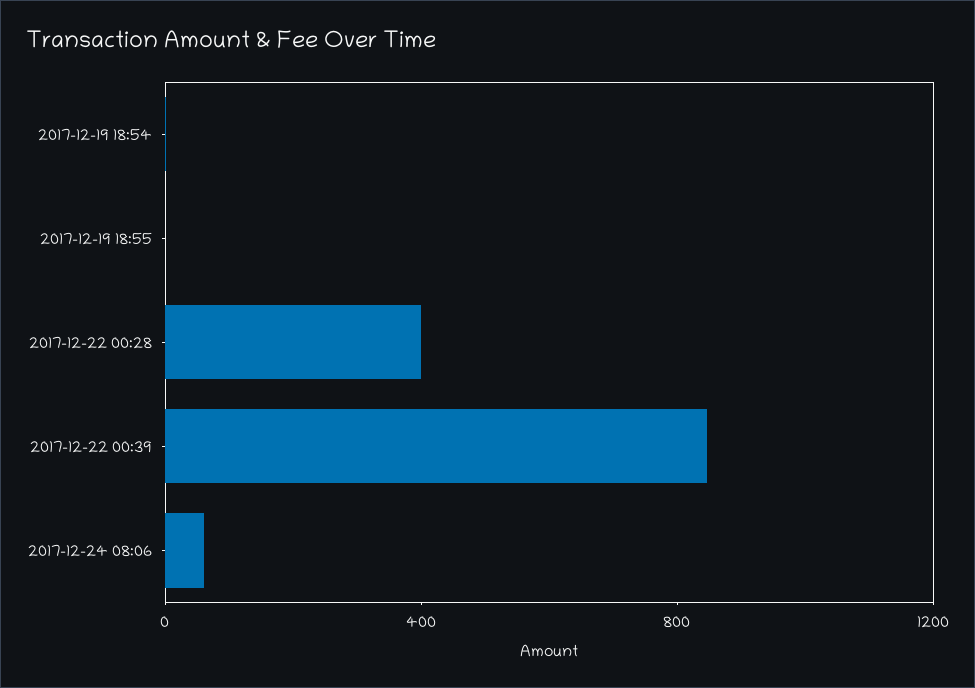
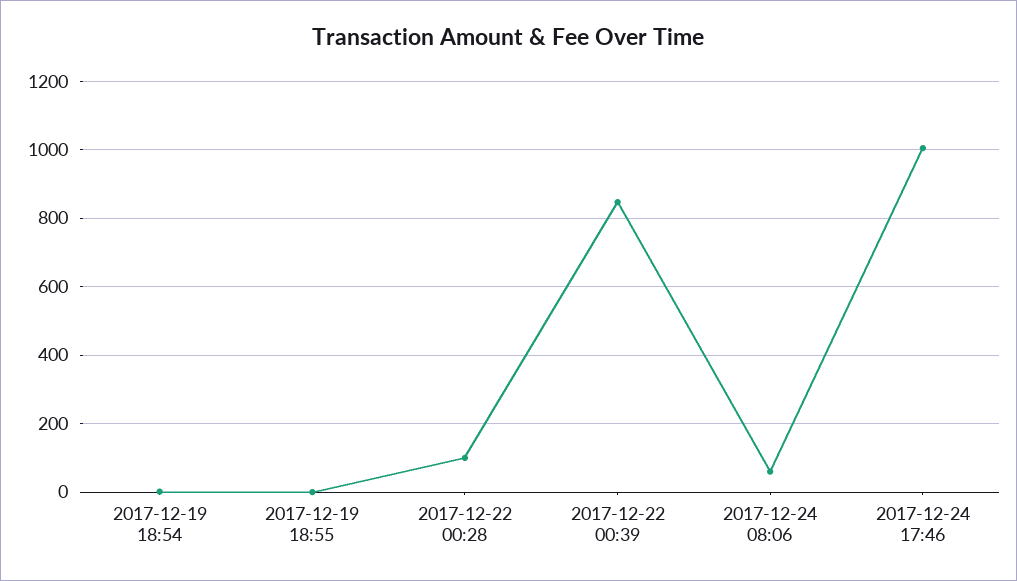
2017-12-22 00:28: 400 -> 100
2017-12-24 17:46: none -> 1000

